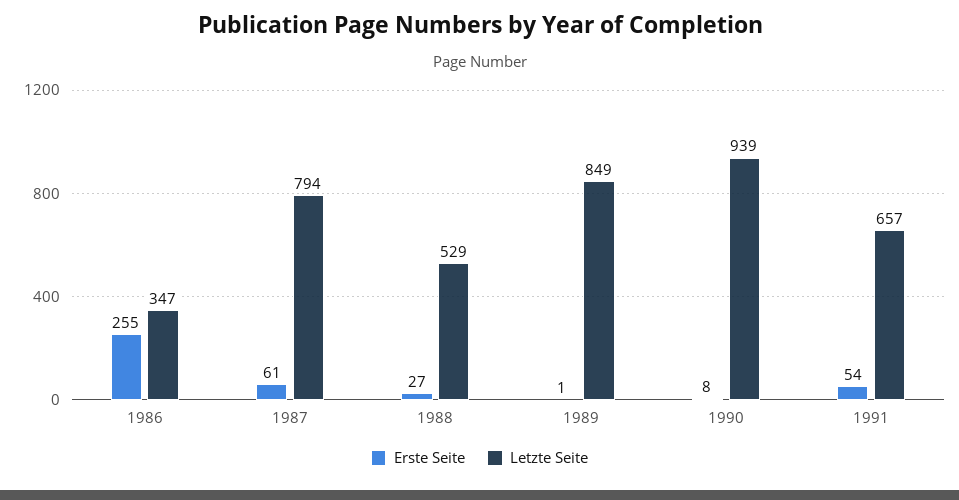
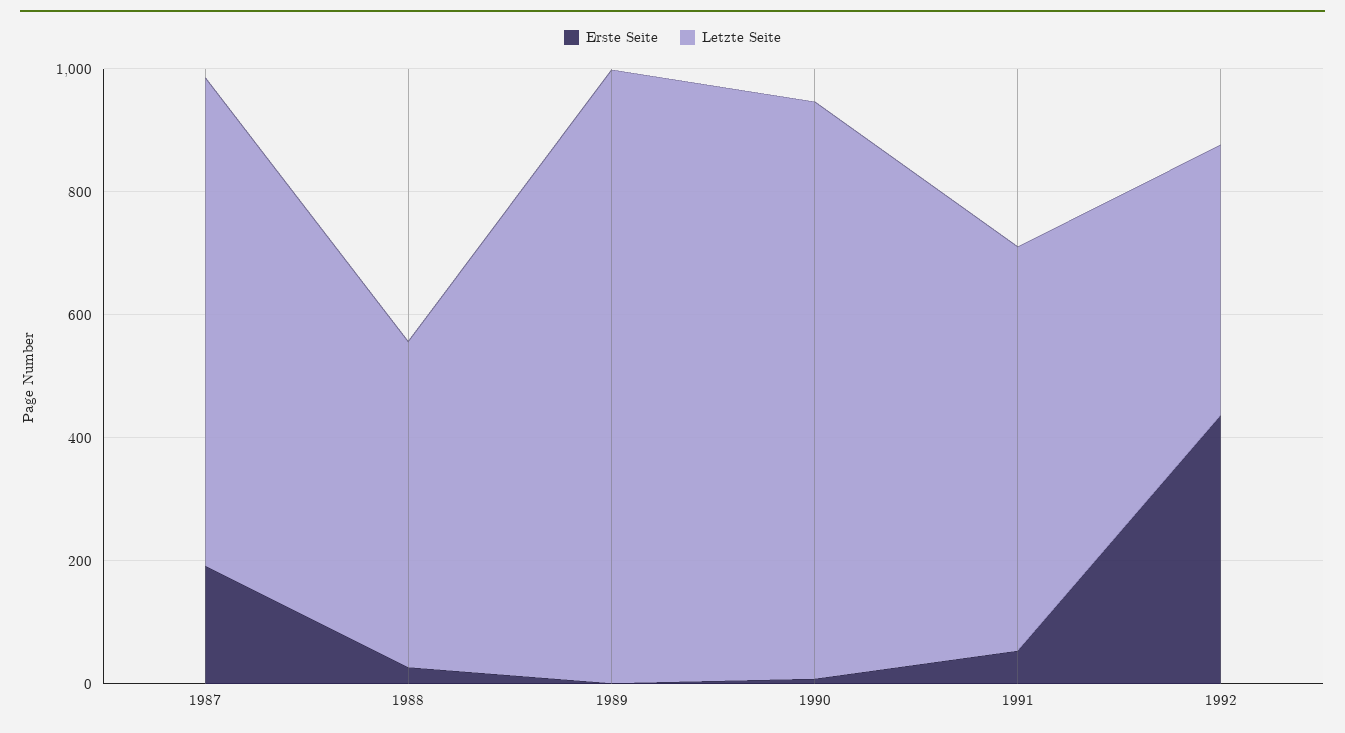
Erste Seite, 1986: 255 -> none
Letzte Seite, 1986: 347 -> none
Erste Seite, 1987: 61 -> 200
Letzte Seite, 1989: 849 -> 1000
Erste Seite, 1992: none -> 450
Letzte Seite, 1992: none -> 450

